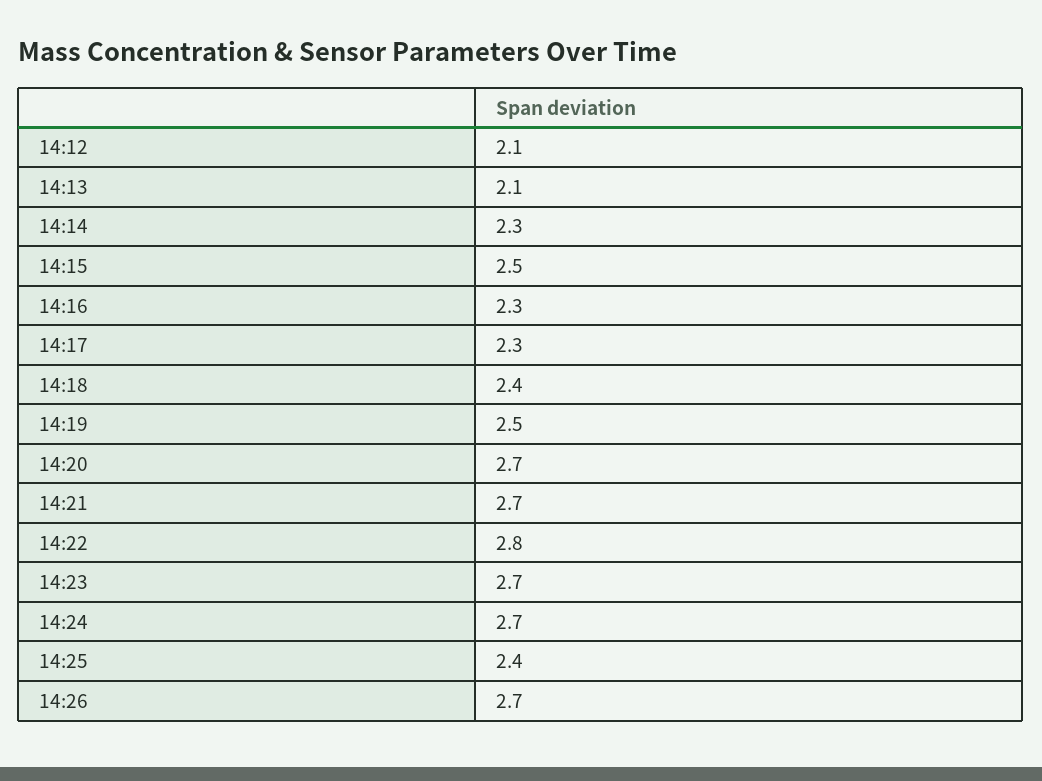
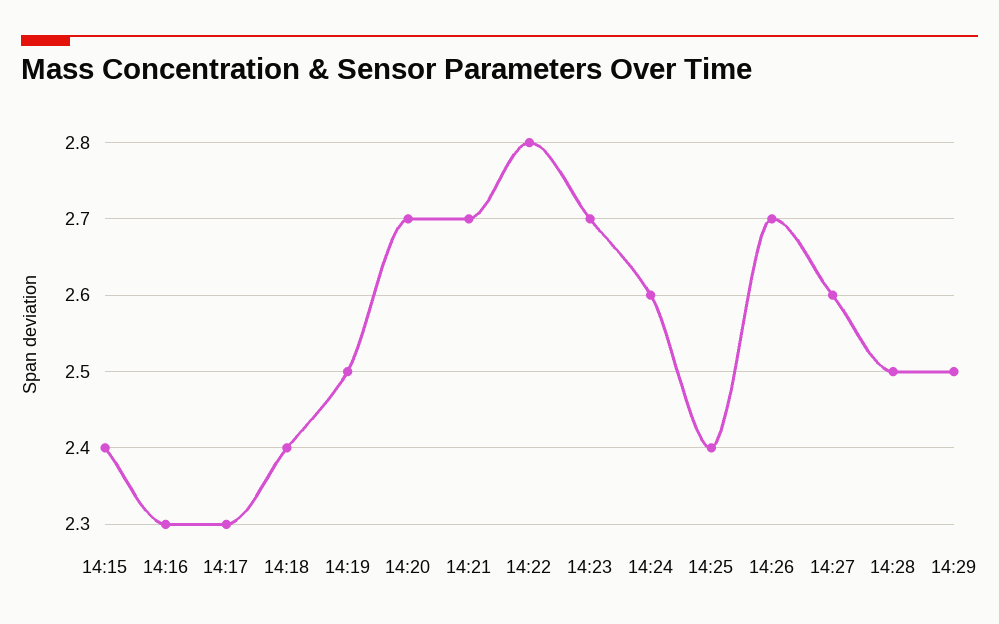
14:12: 2.1 -> none
14:13: 2.1 -> none
14:14: 2.3 -> none
14:15: 2.5 -> 2.4
14:24: 2.7 -> 2.6
14:27: none -> 2.6
14:28: none -> 2.5
14:29: none -> 2.5

